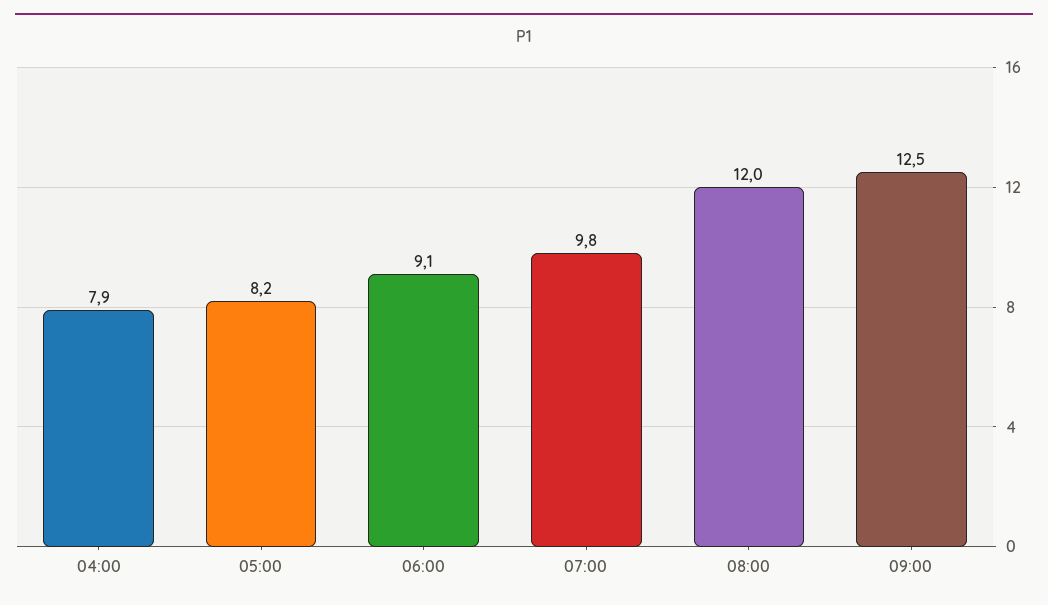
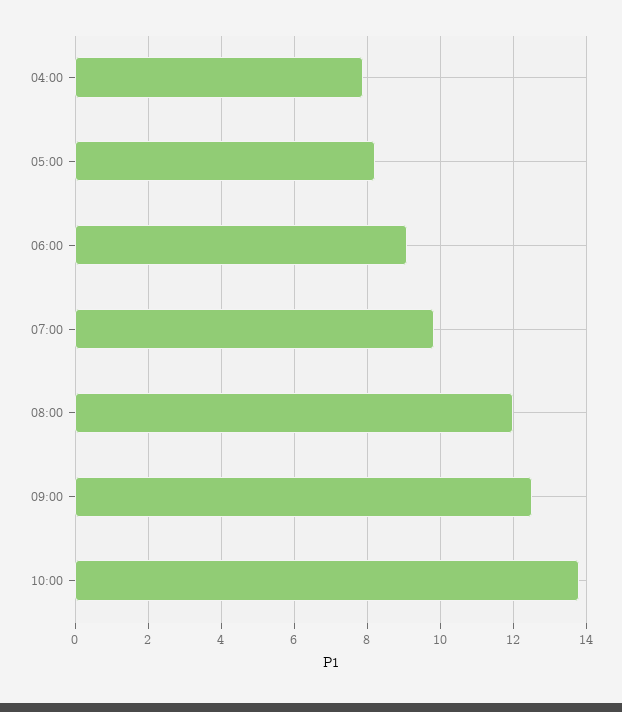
10:00: none -> 13.8

